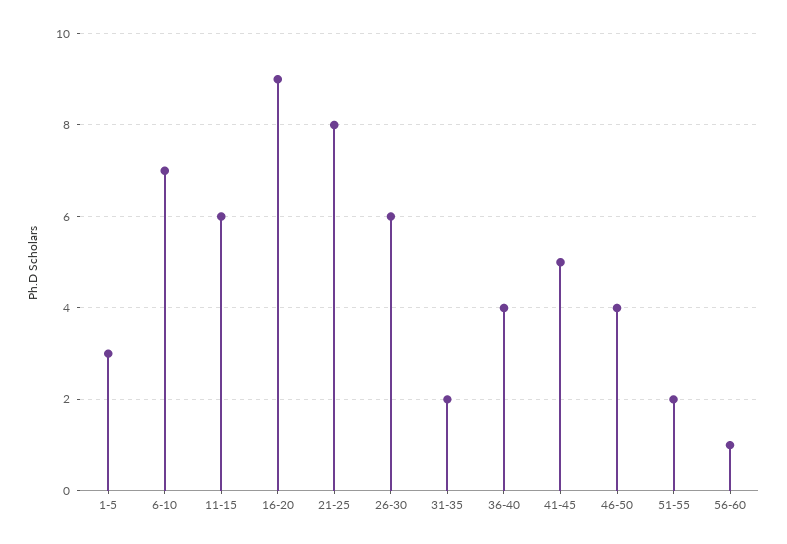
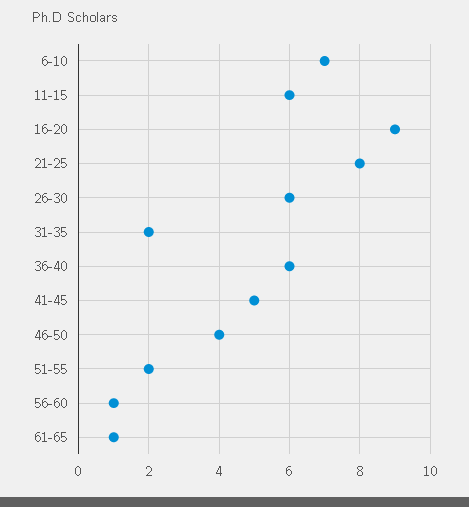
1-5: 3 -> none
36-40: 4 -> 6
61-65: none -> 1

